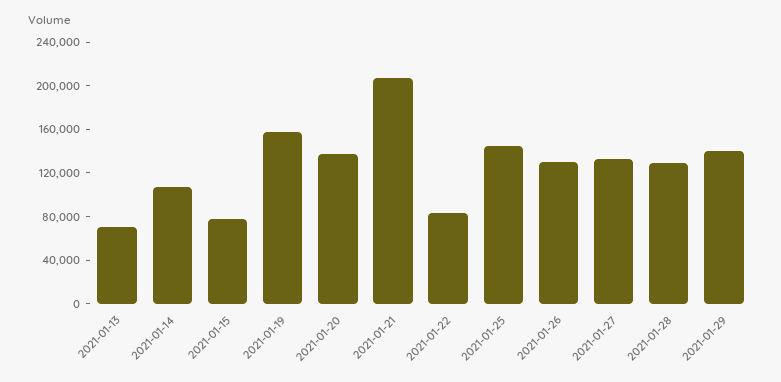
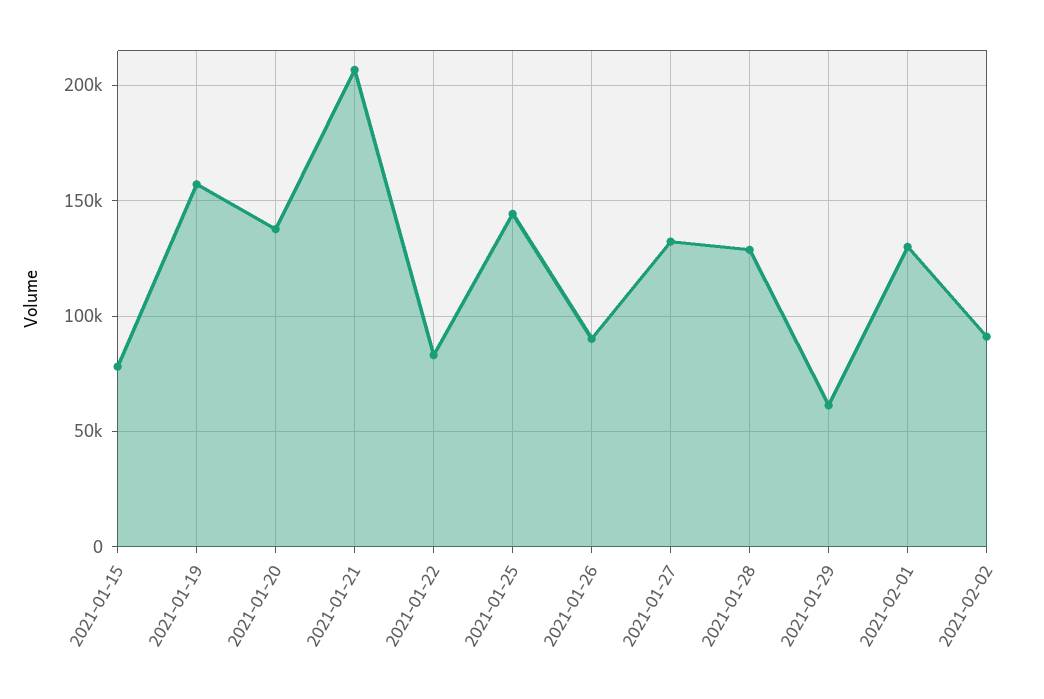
2021-01-13: 70000 -> none
2021-01-14: 110000 -> none
2021-01-26: 130000 -> 90000
2021-01-29: 140000 -> 60000
2021-02-01: none -> 130000
2021-02-02: none -> 90000

